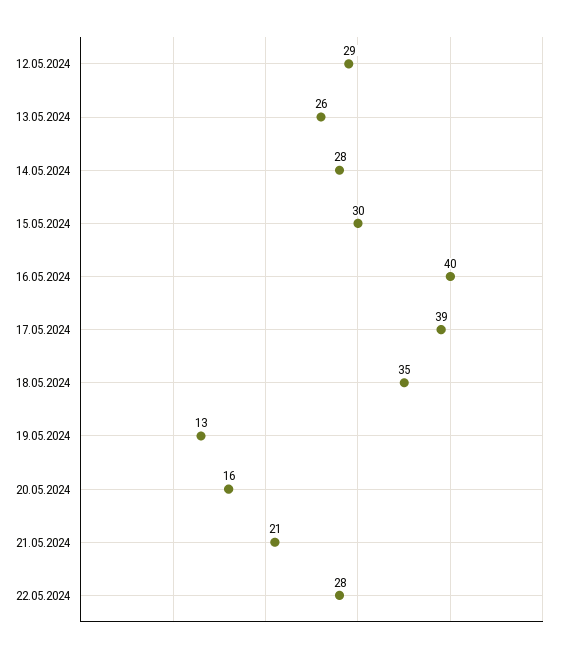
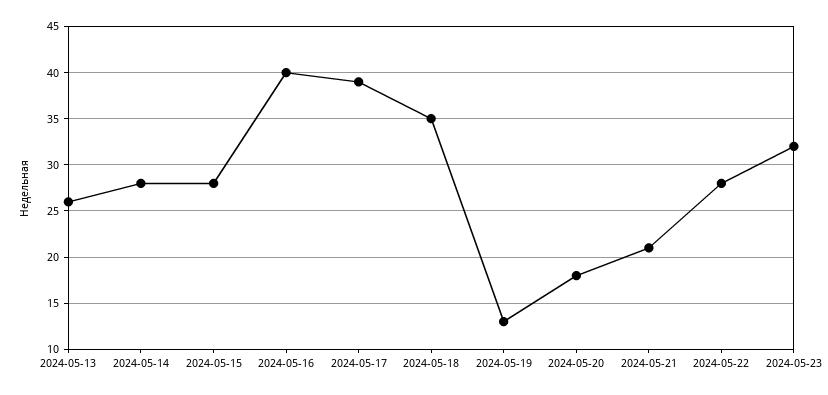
12.05.2024: 29 -> none
15.05.2024: 30 -> 28
20.05.2024: 16 -> 18
2024-05-23: none -> 32

